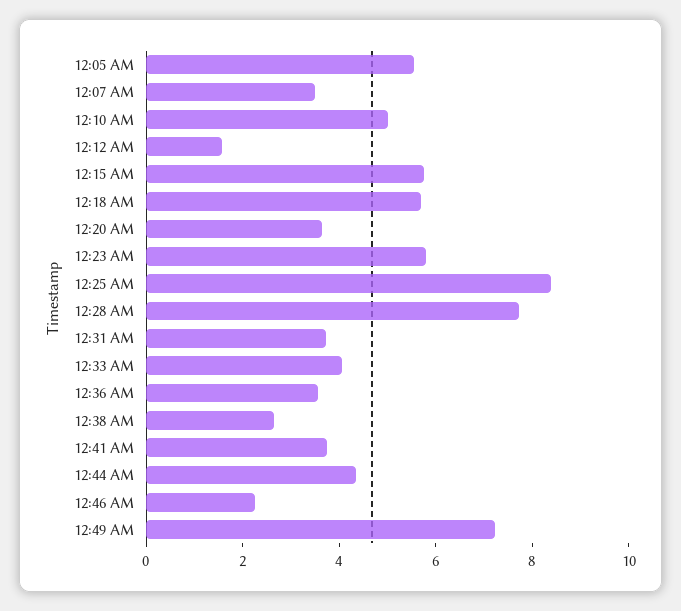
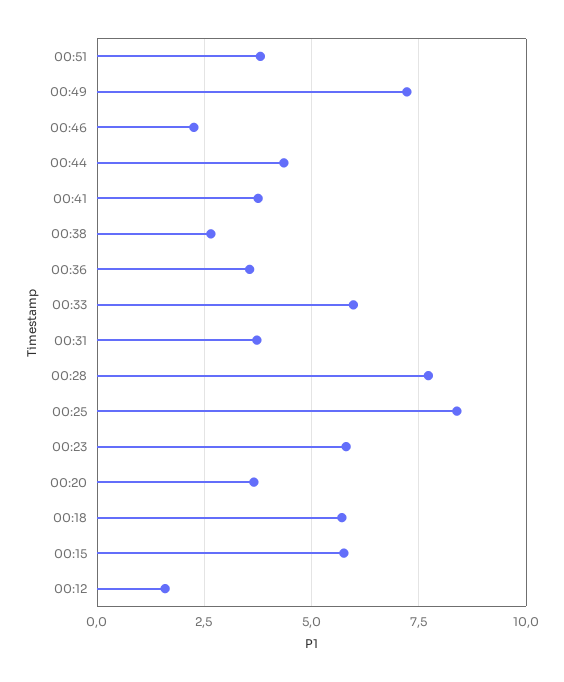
12:05 AM: 5.5 -> none
12:07 AM: 3.5 -> none
12:10 AM: 5 -> none
12:33 AM: 4 -> 6
00:51: none -> 3.75

